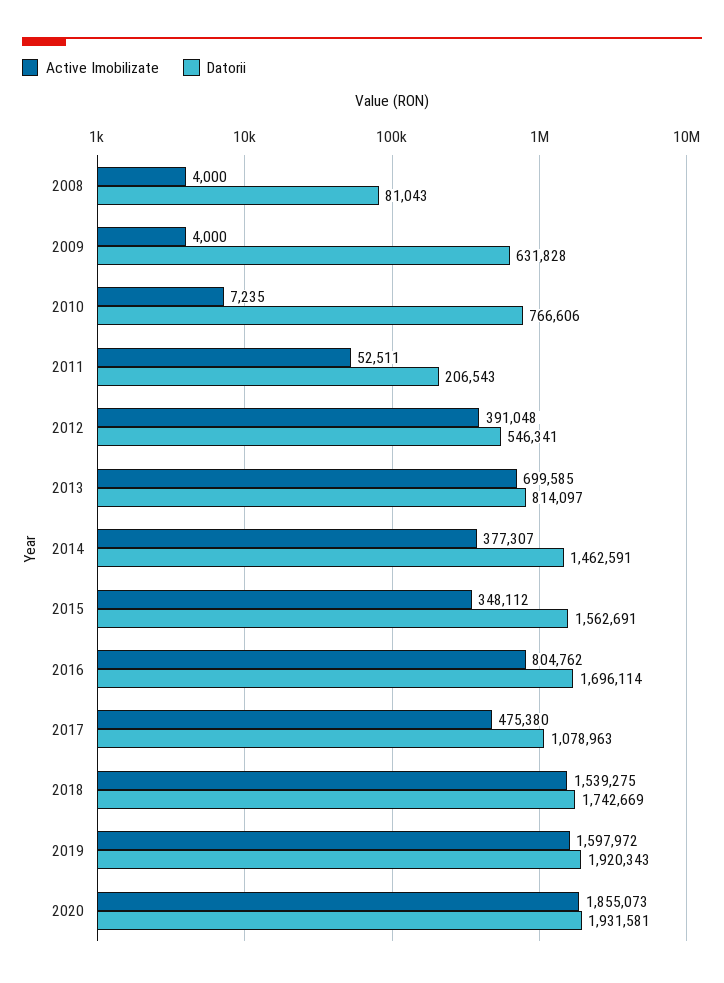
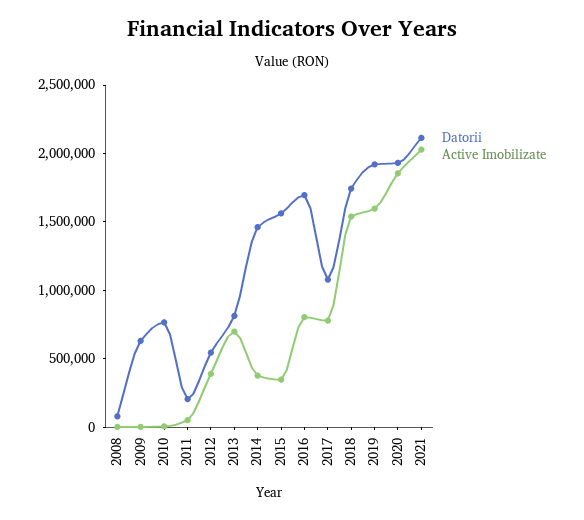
Active Imobilizate, 2017: 475380 -> 800000
Datorii, 2021: none -> 2100000
Active Imobilizate, 2021: none -> 2000000

